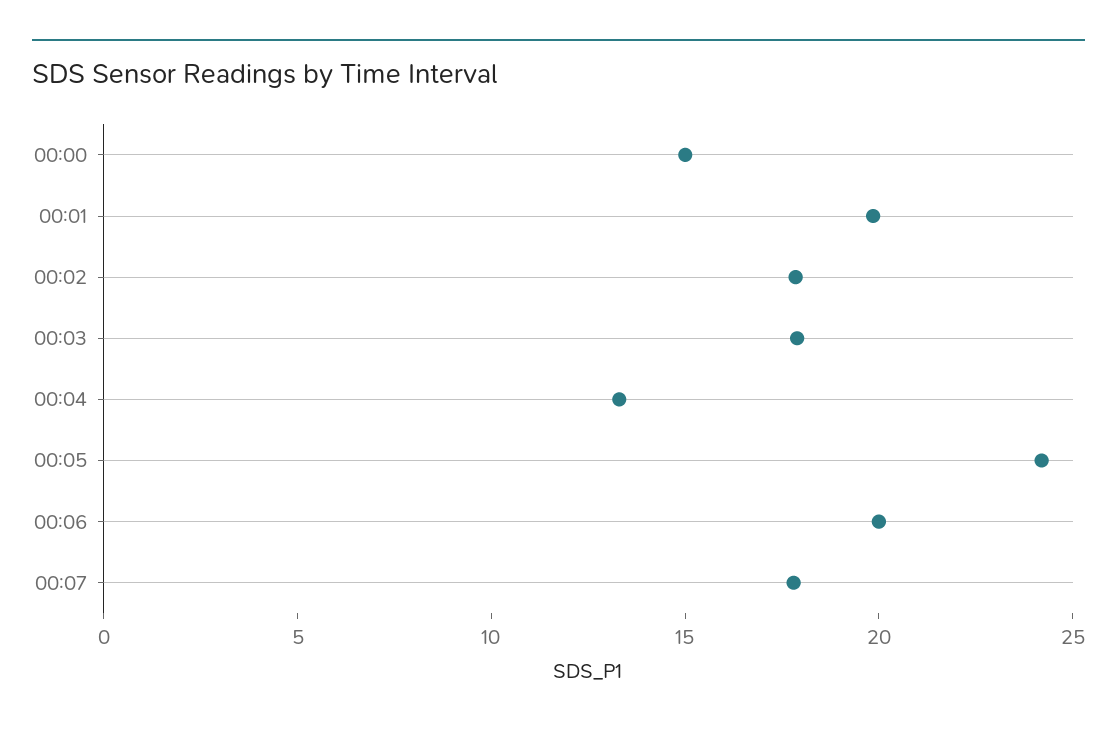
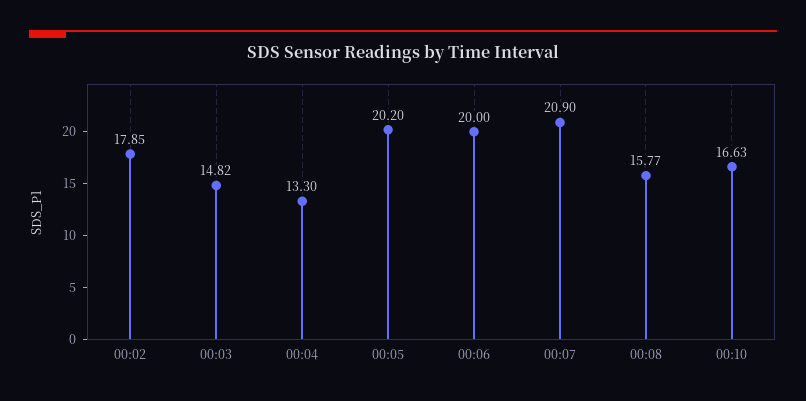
00:00: 15 -> none
00:01: 20 -> none
00:03: 18 -> 14.82
00:05: 24 -> 20.2
00:07: 18 -> 20.9
00:08: none -> 15.77
00:10: none -> 16.63

